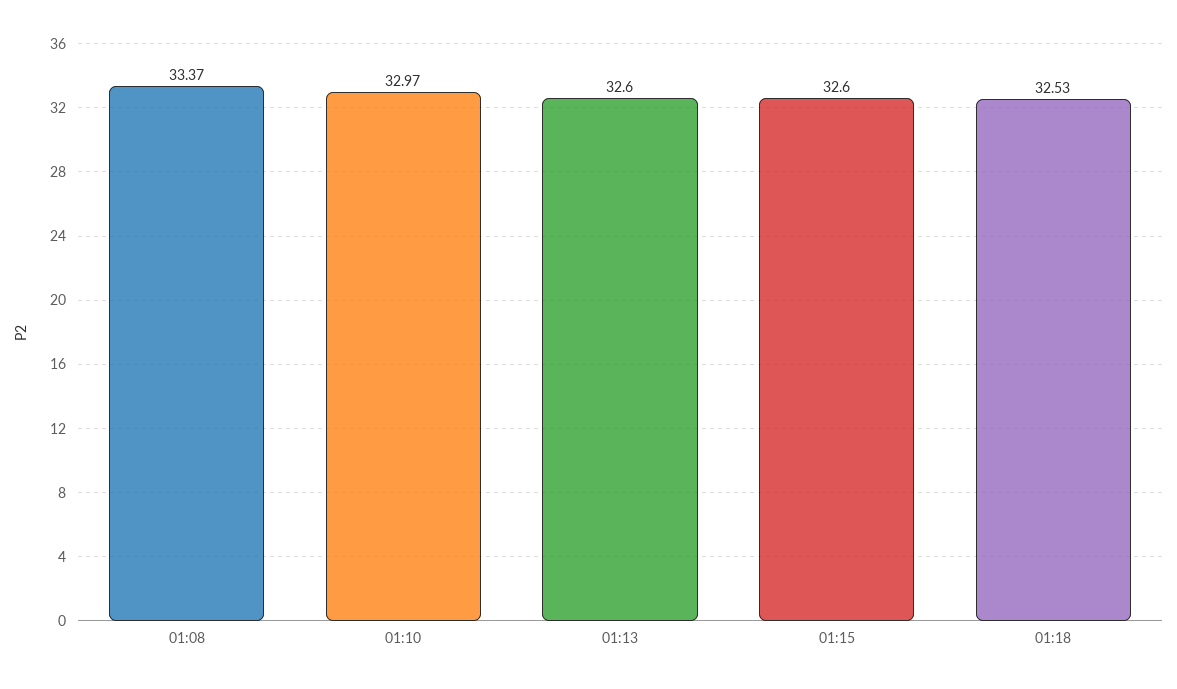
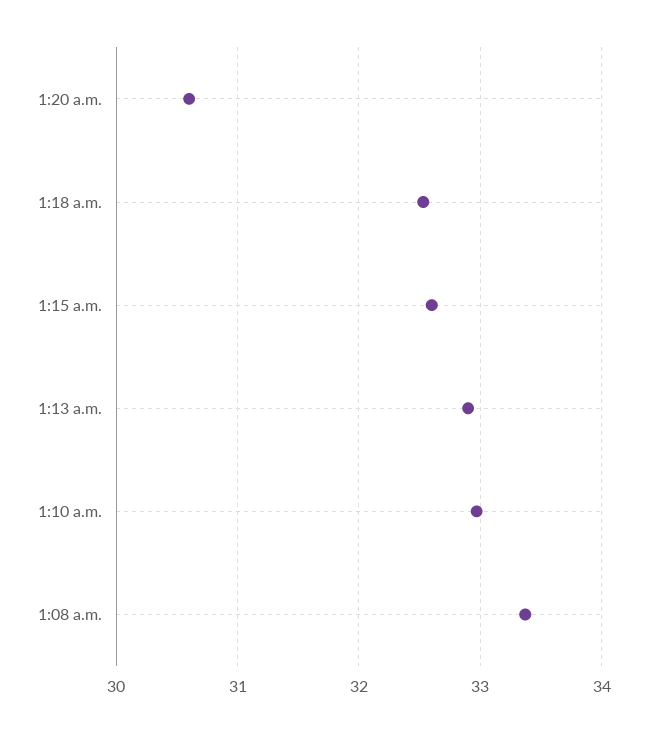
01:13: 32.6 -> 32.9
1:20 a.m.: none -> 30.6

